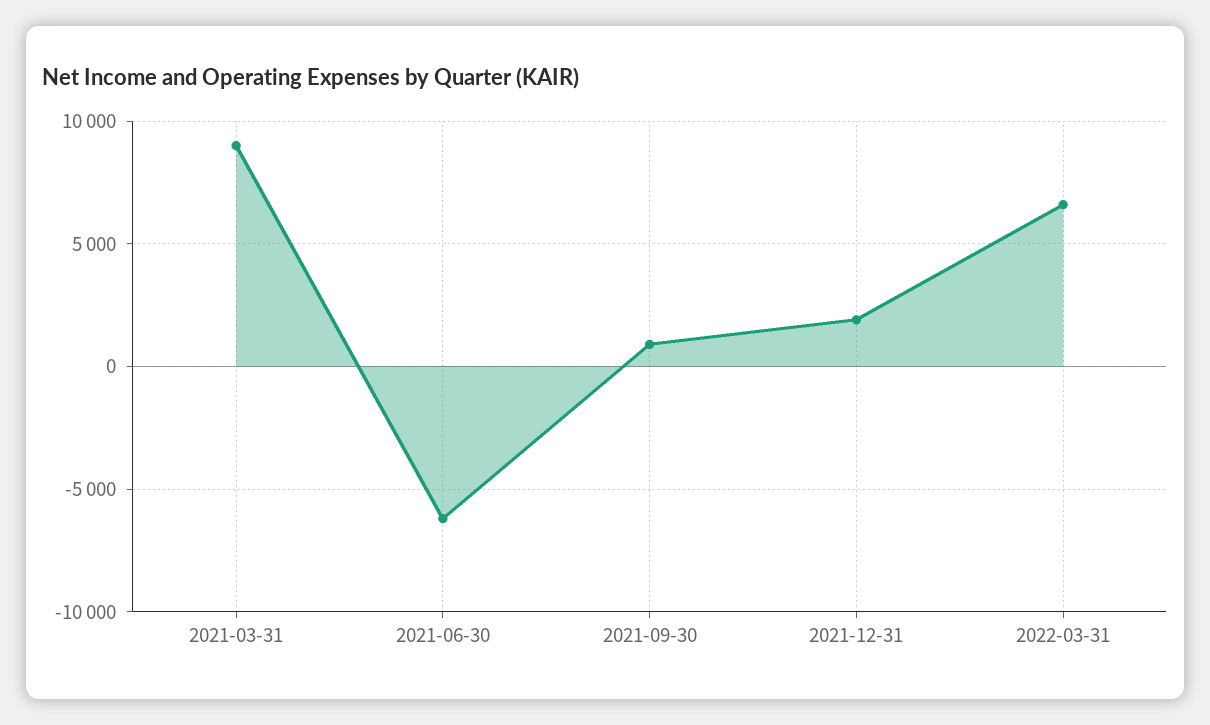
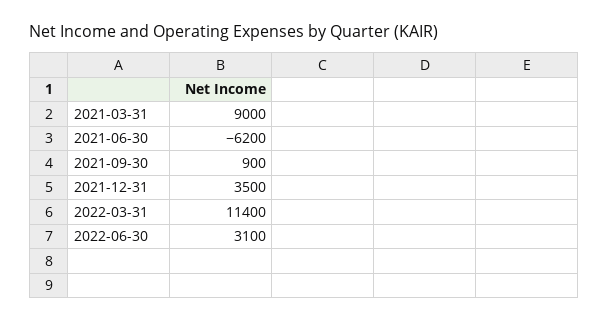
2021-12-31: 2000 -> 3500
2022-03-31: 6500 -> 11400
2022-06-30: none -> 3100

